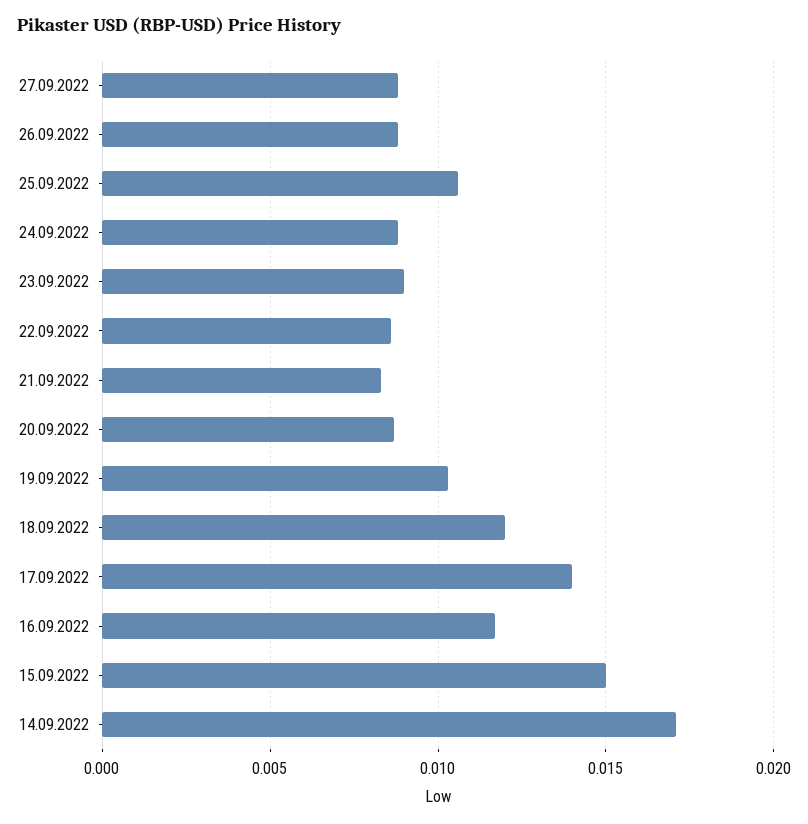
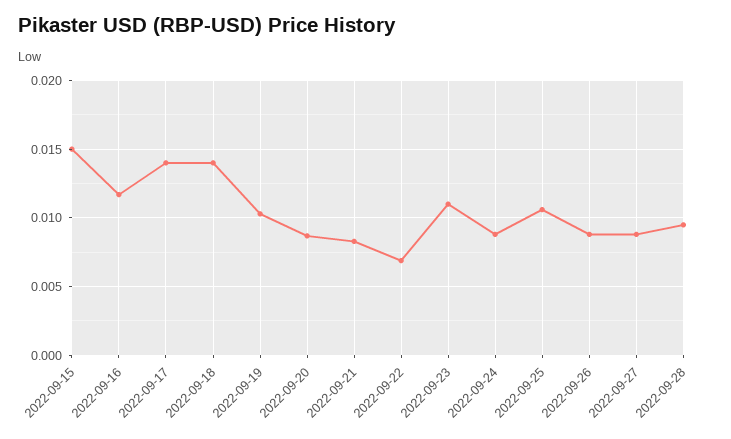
23.09.2022: 0.009 -> 0.011
22.09.2022: 0.0085 -> 0.007
18.09.2022: 0.012 -> 0.014
14.09.2022: 0.017 -> none
2022-09-28: none -> 0.0095

